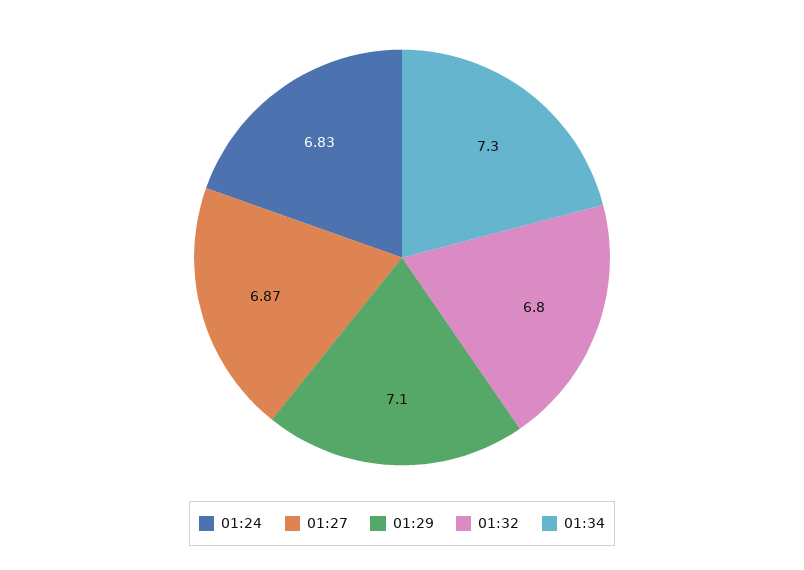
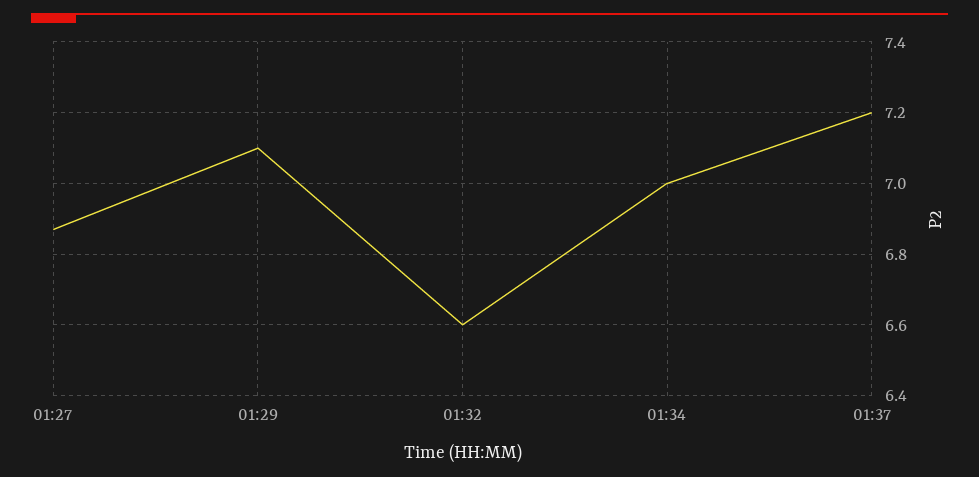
01:24: 6.83 -> none
01:32: 6.8 -> 6.6
01:34: 7.3 -> 7
01:37: none -> 7.2

